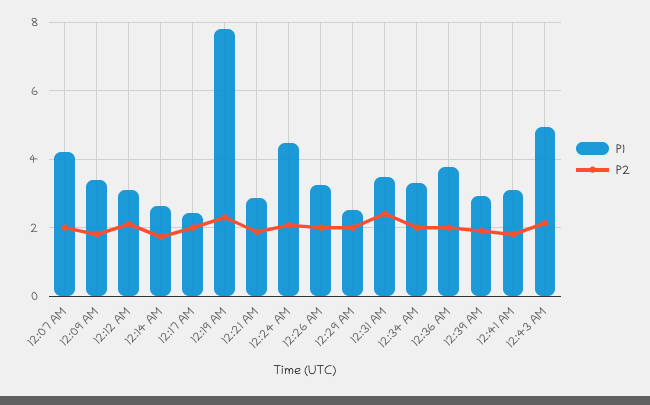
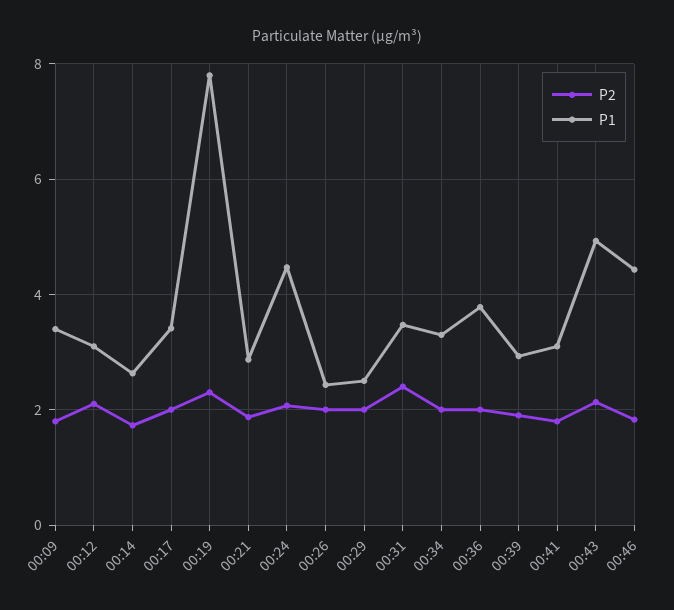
P1, 12:07 AM: 4.2 -> none
P2, 12:07 AM: 2 -> none
P1, 12:17 AM: 2.4 -> 3.4
P1, 12:26 AM: 3.2 -> 2.4
P2, 00:46: none -> 1.8
P1, 00:46: none -> 4.4

